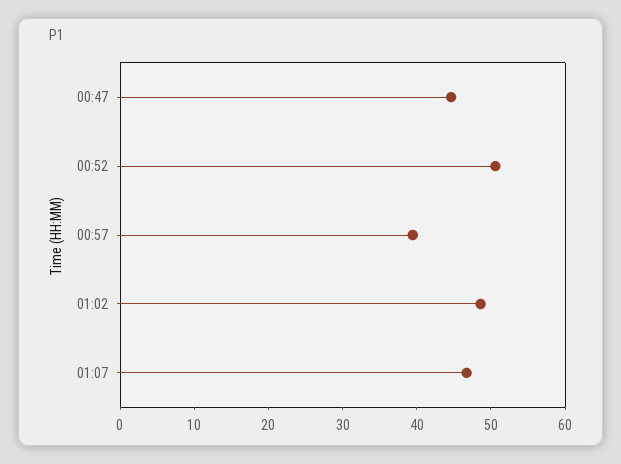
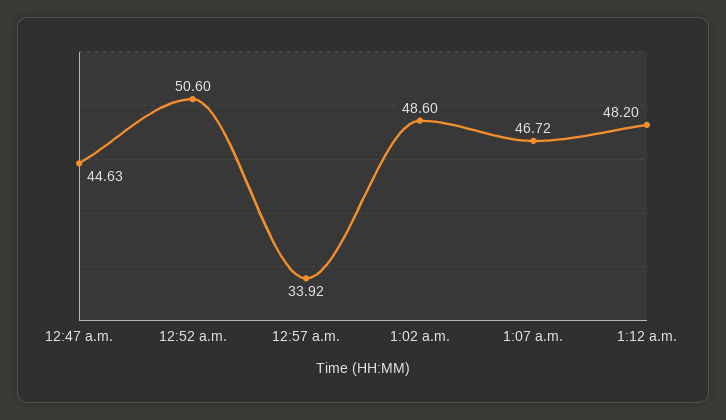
00:57: 40 -> 33.92
1:12 a.m.: none -> 48.2

